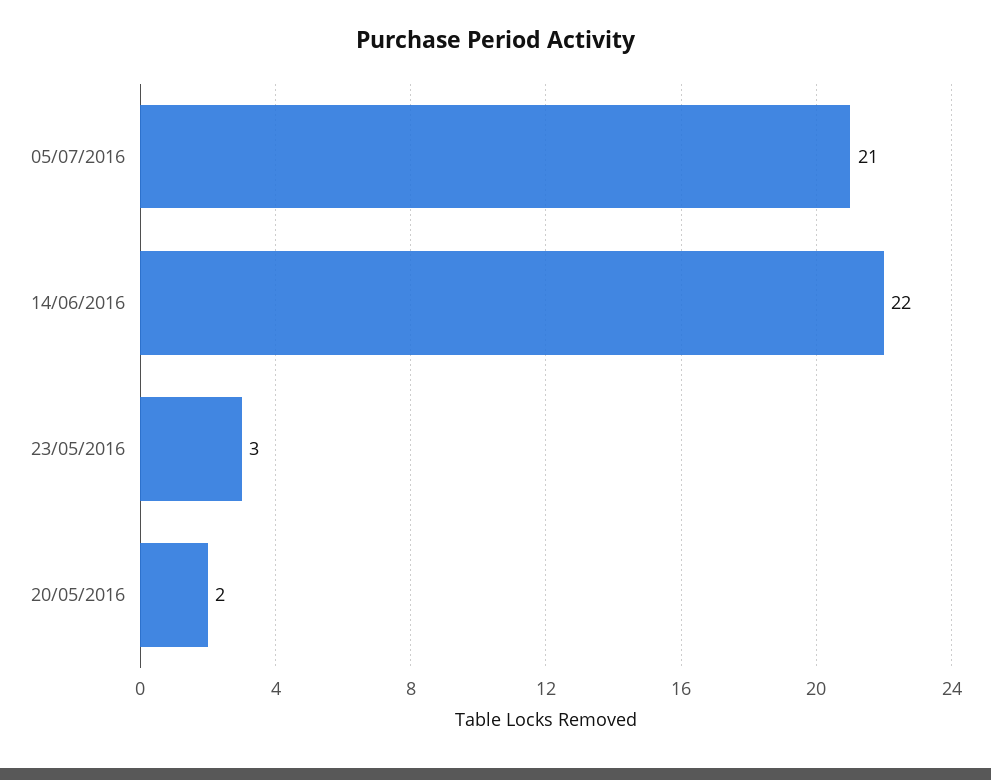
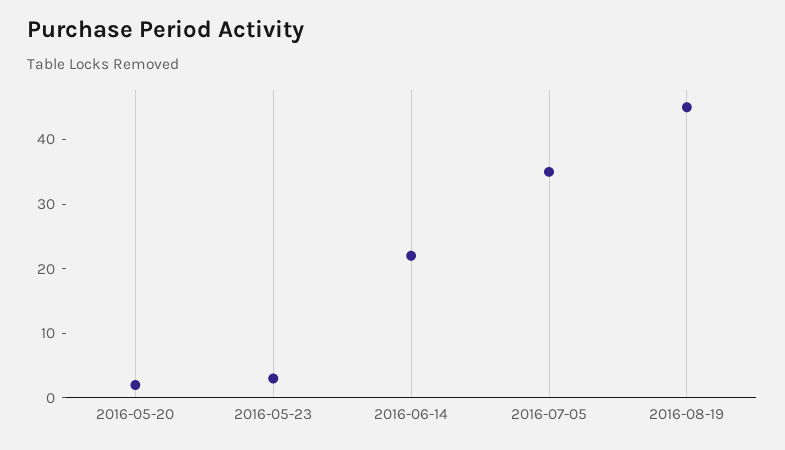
05/07/2016: 21 -> 35
2016-08-19: none -> 45

